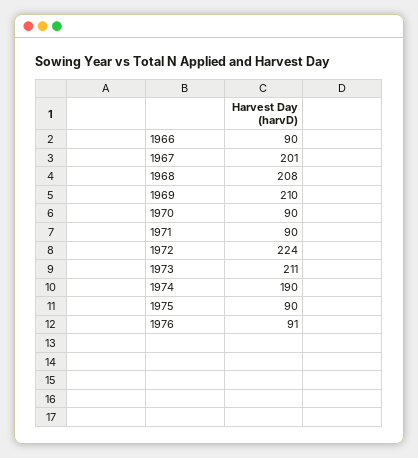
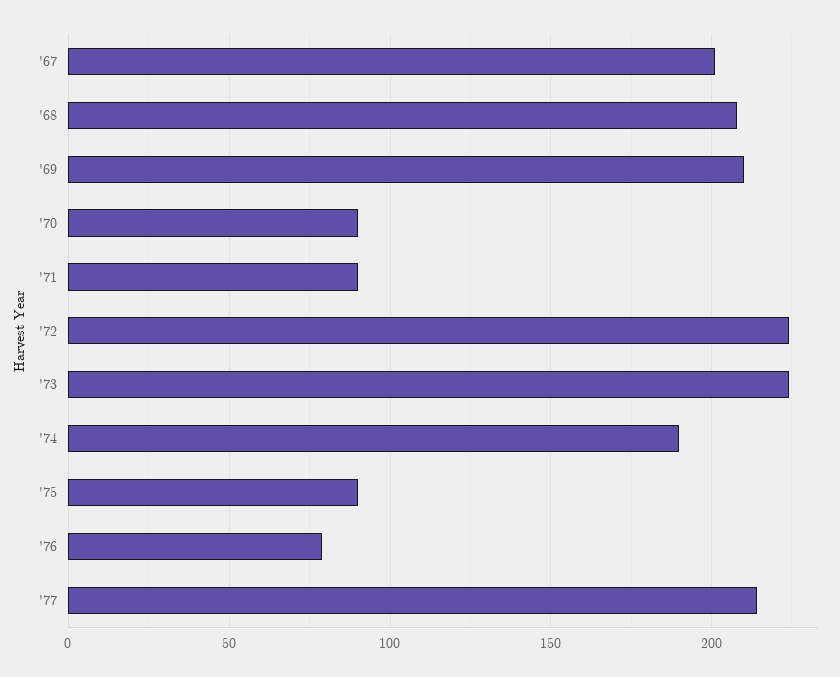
1966: 90 -> none
1973: 211 -> 225
1976: 91 -> 80
'77: none -> 215

